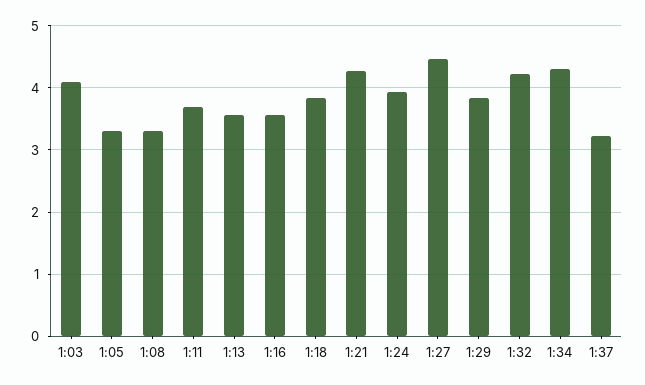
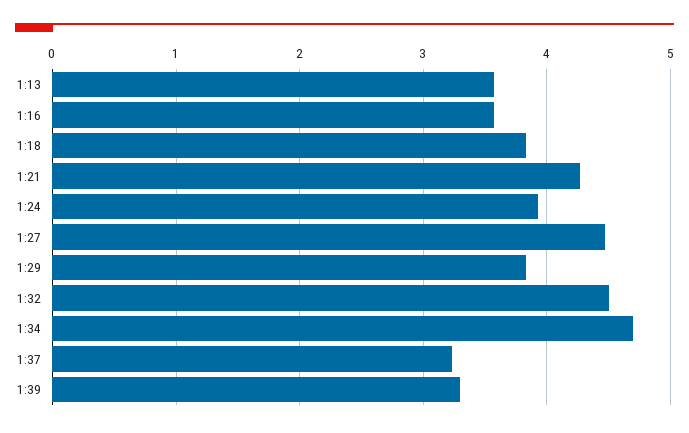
1:03: 4.1 -> none
1:05: 3.3 -> none
1:08: 3.3 -> none
1:11: 3.7 -> none
1:32: 4.2 -> 4.5
1:34: 4.3 -> 4.7
1:39: none -> 3.3

